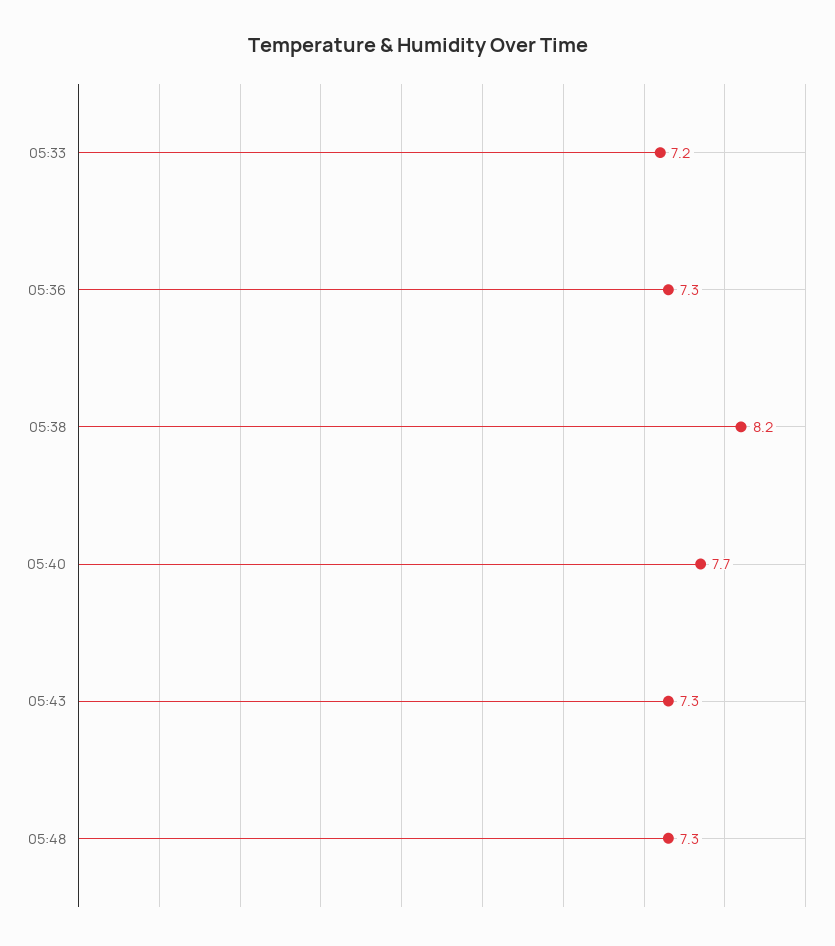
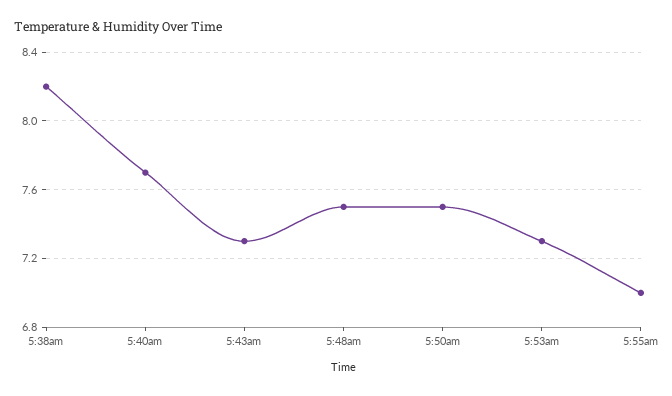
05:33: 7.2 -> none
05:36: 7.3 -> none
05:48: 7.3 -> 7.5
5:50am: none -> 7.5
5:53am: none -> 7.3
5:55am: none -> 7

